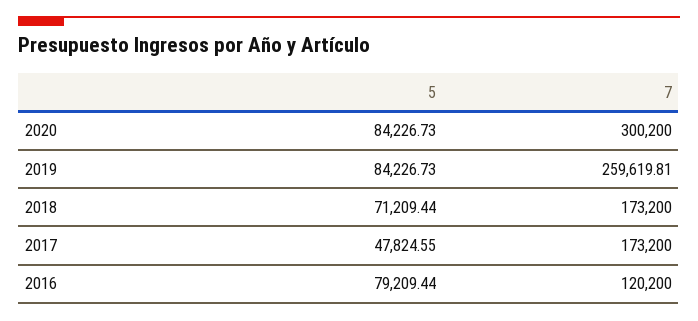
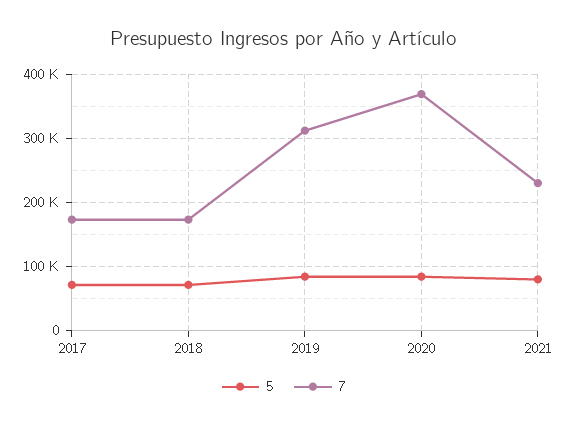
7, 2020: 300200 -> 370000
7, 2019: 259619.81 -> 310000
5, 2017: 47824.55 -> 70000
5, 2016: 79209.44 -> none
7, 2016: 120200 -> none
5, 2021: none -> 80000
7, 2021: none -> 230000

